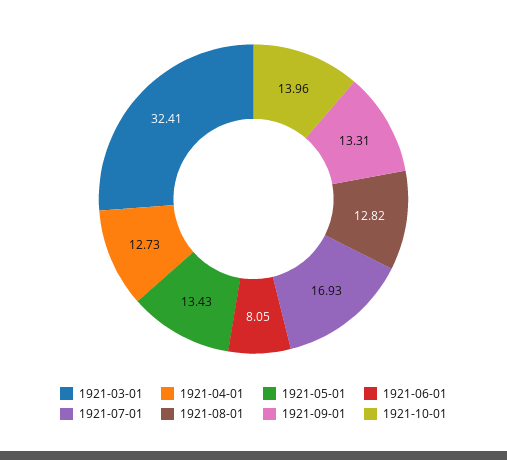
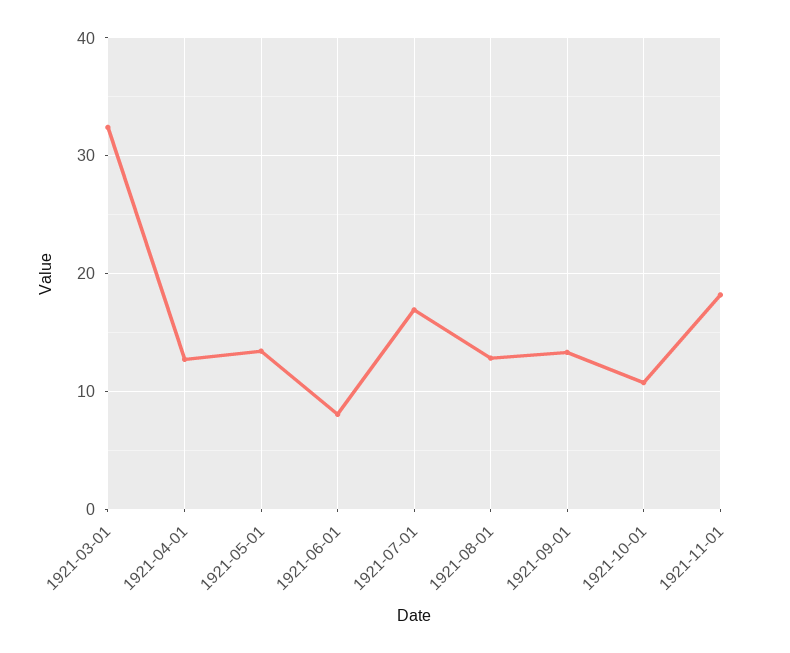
1921-10-01: 13.96 -> 11
1921-11-01: none -> 18

